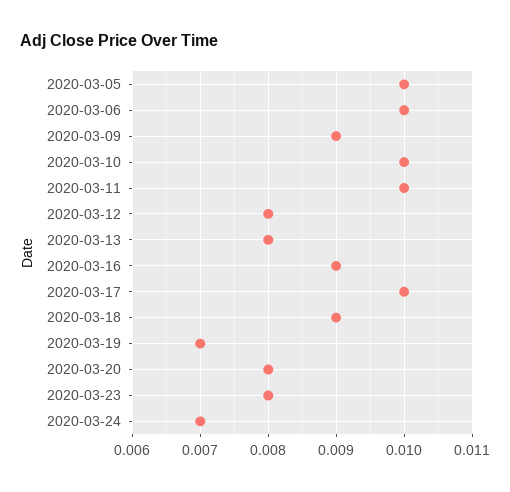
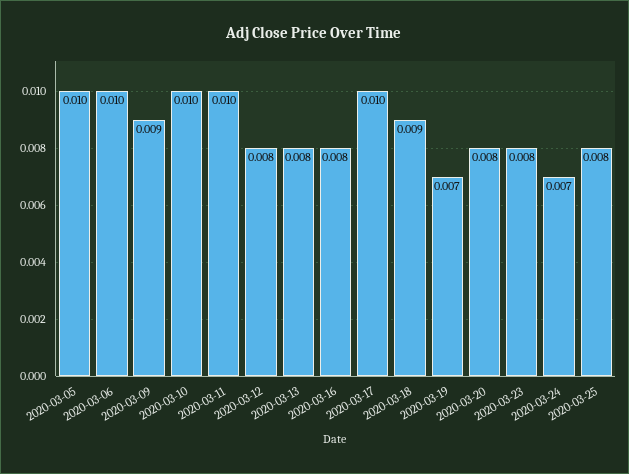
2020-03-16: 0.009 -> 0.008
2020-03-25: none -> 0.008

